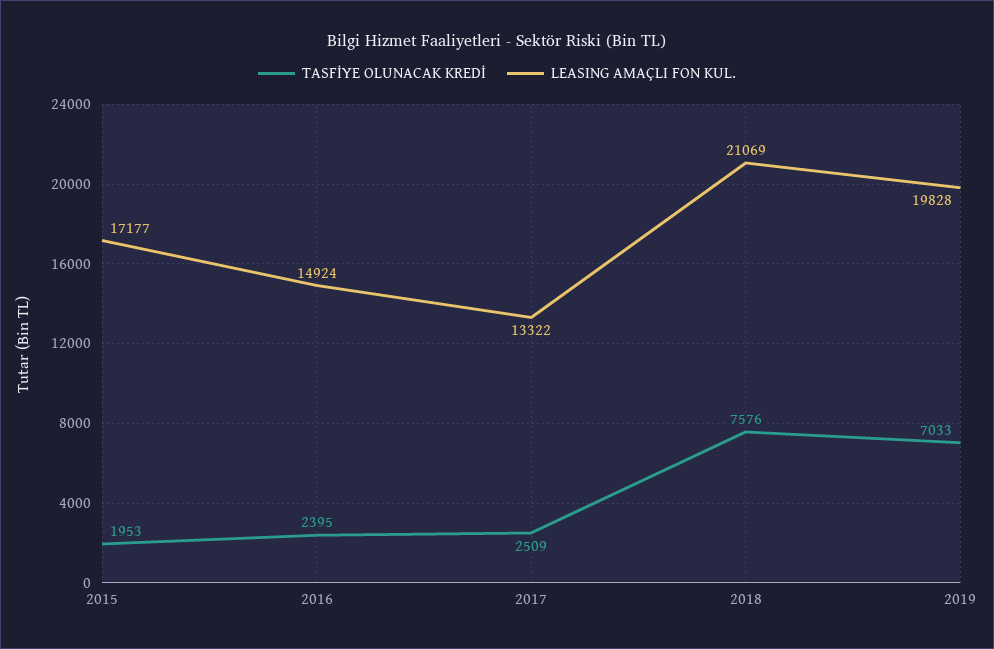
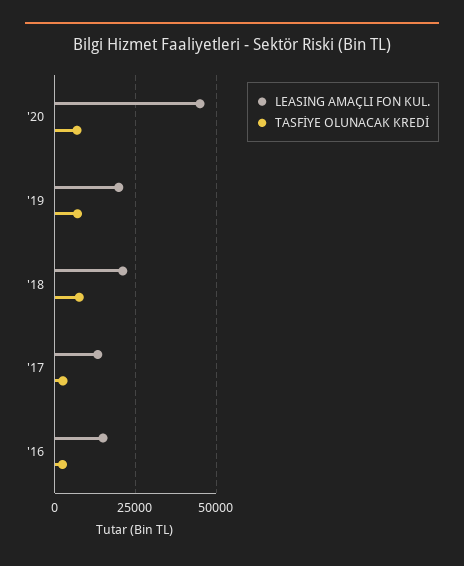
TASFİYE OLUNACAK KREDİ, 2015: 1953 -> none
LEASING AMAÇLI FON KUL., 2015: 17177 -> none
LEASING AMAÇLI FON KUL., '20: none -> 45000
TASFİYE OLUNACAK KREDİ, '20: none -> 7500

